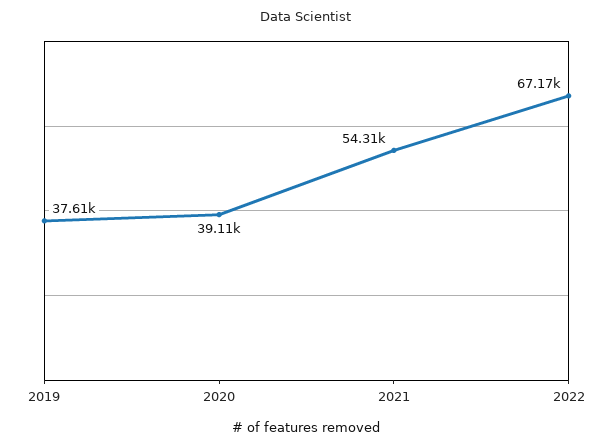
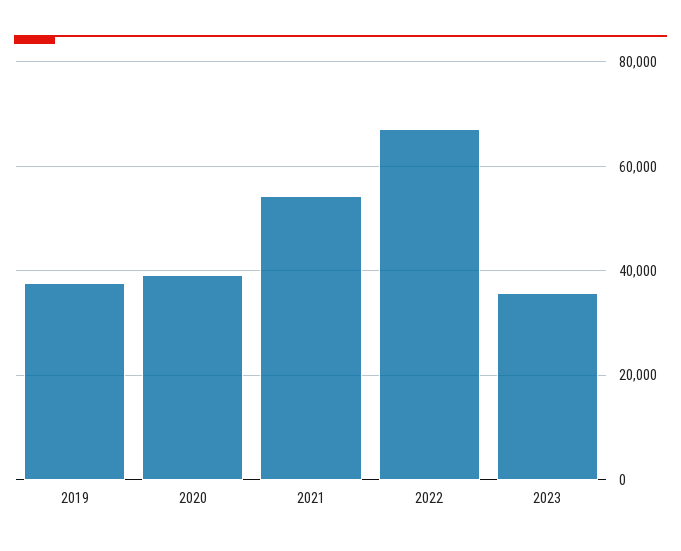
2023: none -> 36000

